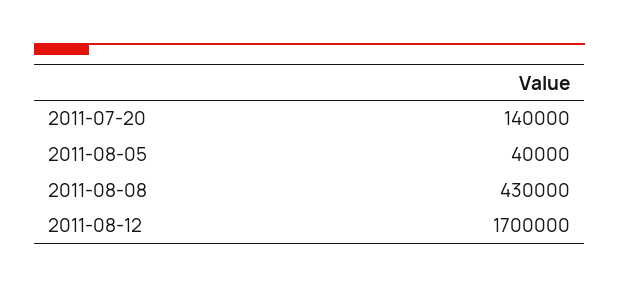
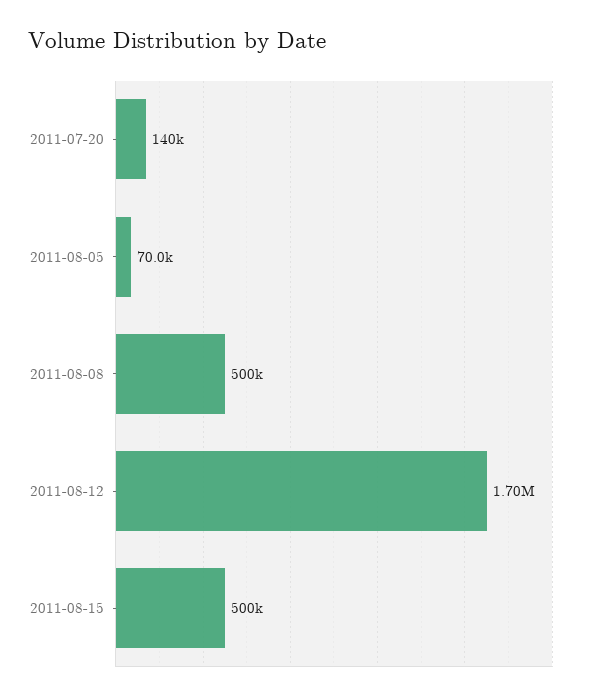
2011-08-05: 40000 -> 70000
2011-08-08: 430000 -> 500000
2011-08-15: none -> 500000

